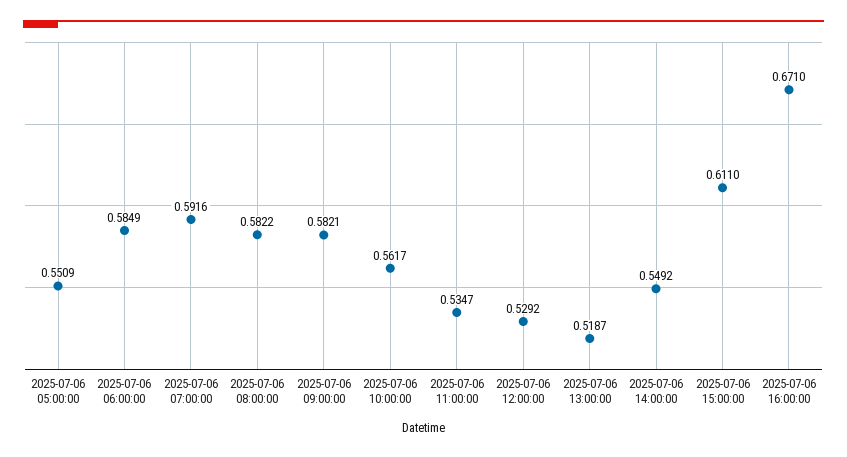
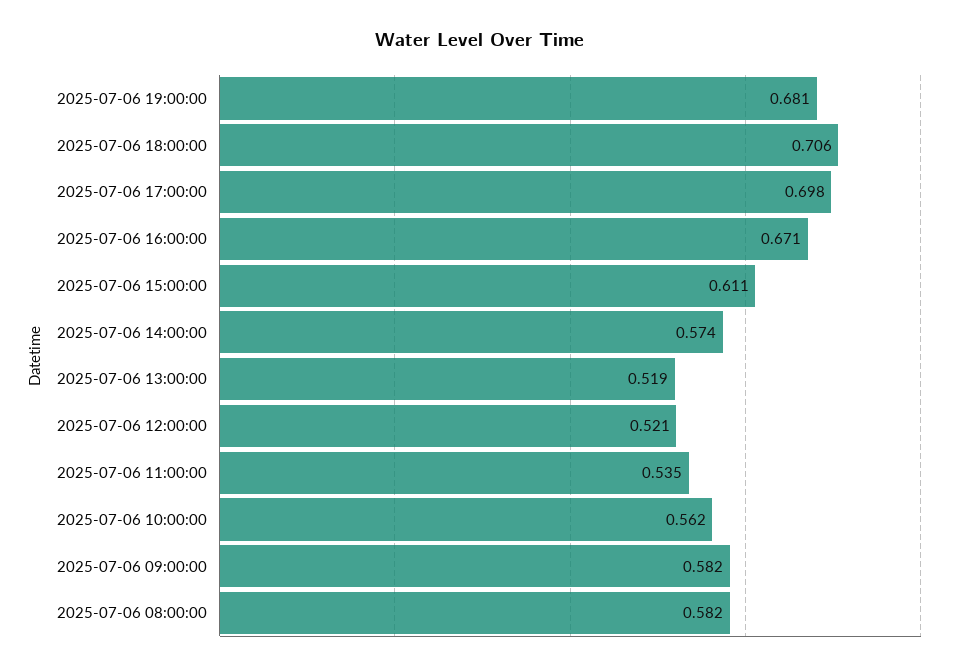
2025-07-06 05:00:00: 0.5509 -> none
2025-07-06 06:00:00: 0.5849 -> none
2025-07-06 07:00:00: 0.5916 -> none
2025-07-06 12:00:00: 0.5292 -> 0.521
2025-07-06 14:00:00: 0.5492 -> 0.574
2025-07-06 19:00:00: none -> 0.681
2025-07-06 18:00:00: none -> 0.706
2025-07-06 17:00:00: none -> 0.698

